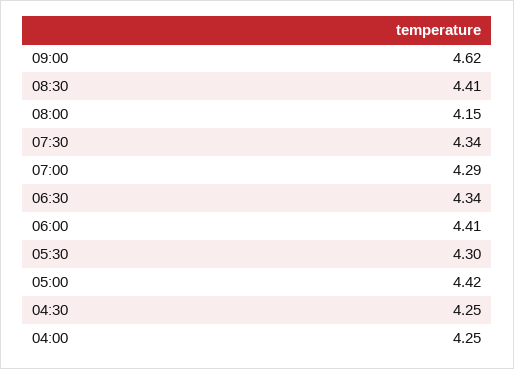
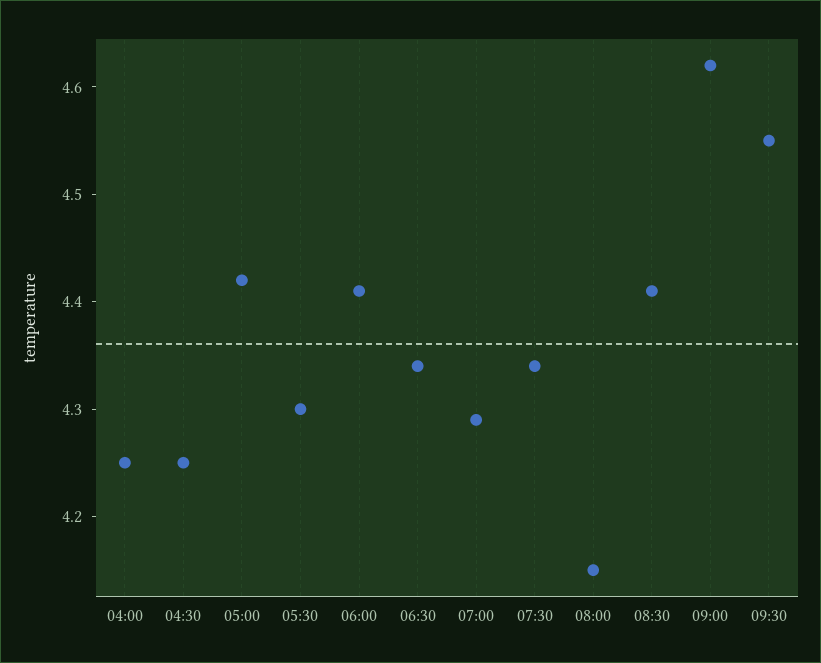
09:30: none -> 4.55

